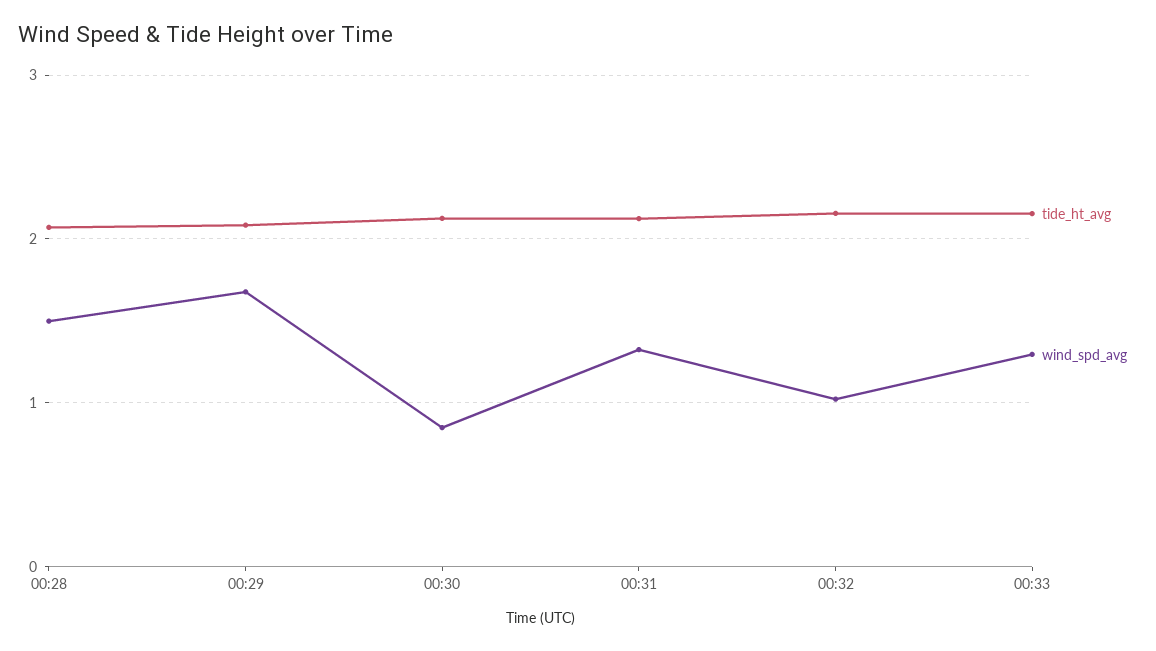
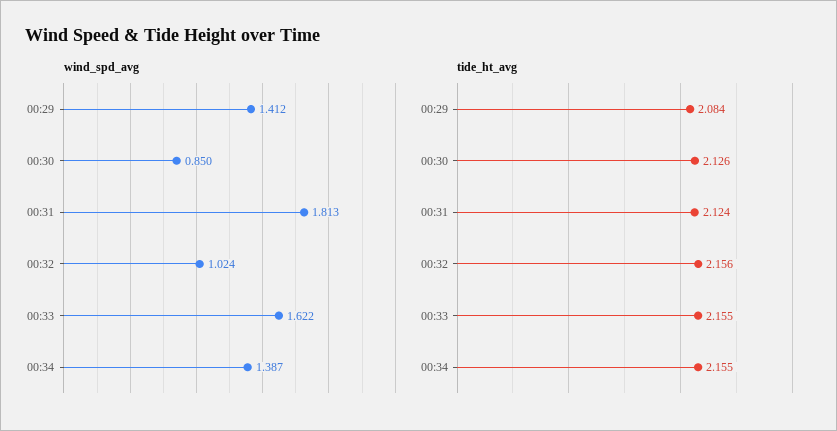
tide_ht_avg, 00:28: 2.1 -> none
wind_spd_avg, 00:28: 1.5 -> none
wind_spd_avg, 00:29: 1.7 -> 1.412
wind_spd_avg, 00:31: 1.3 -> 1.813
wind_spd_avg, 00:33: 1.3 -> 1.622
wind_spd_avg, 00:34: none -> 1.387
tide_ht_avg, 00:34: none -> 2.155

